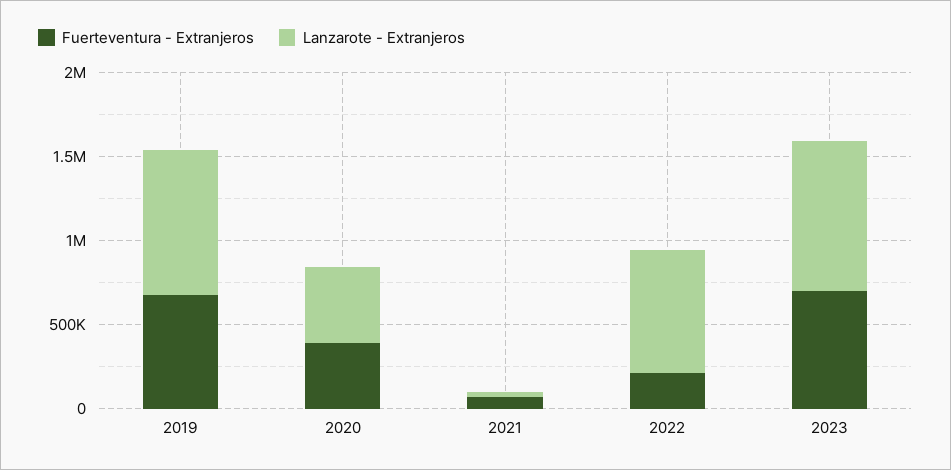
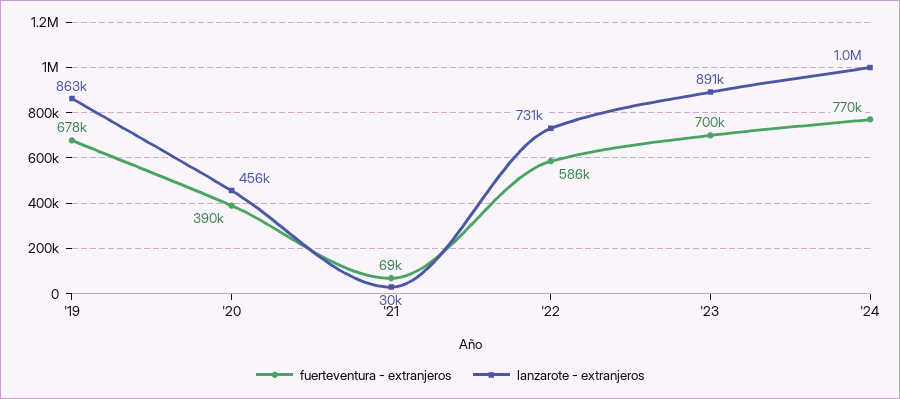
Fuerteventura - Extranjeros, 2022: 200000 -> 586000
Fuerteventura - Extranjeros, '24: none -> 770000
Lanzarote - Extranjeros, '24: none -> 1000000

